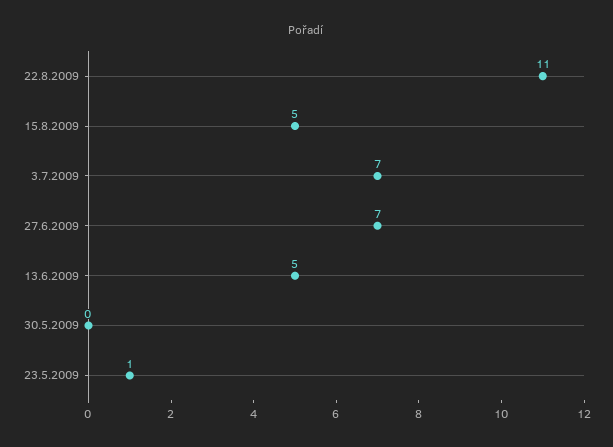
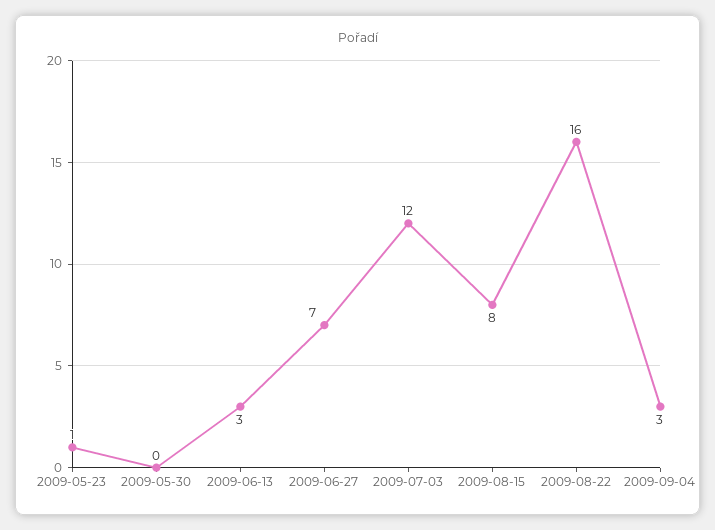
22.8.2009: 11 -> 16
15.8.2009: 5 -> 8
3.7.2009: 7 -> 12
13.6.2009: 5 -> 3
2009-09-04: none -> 3

